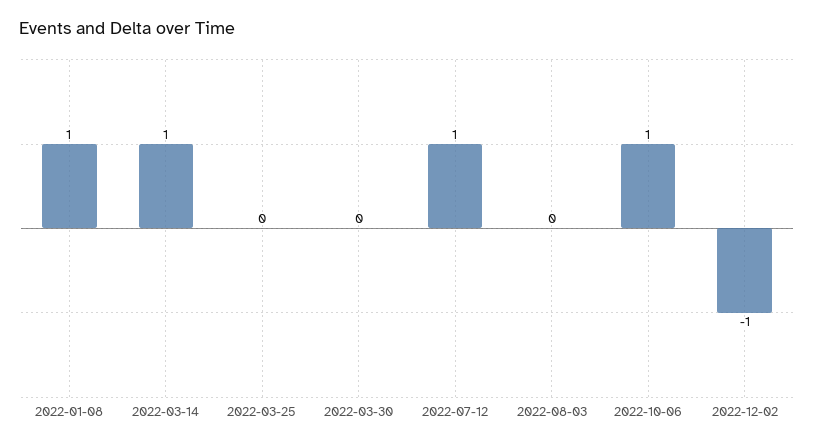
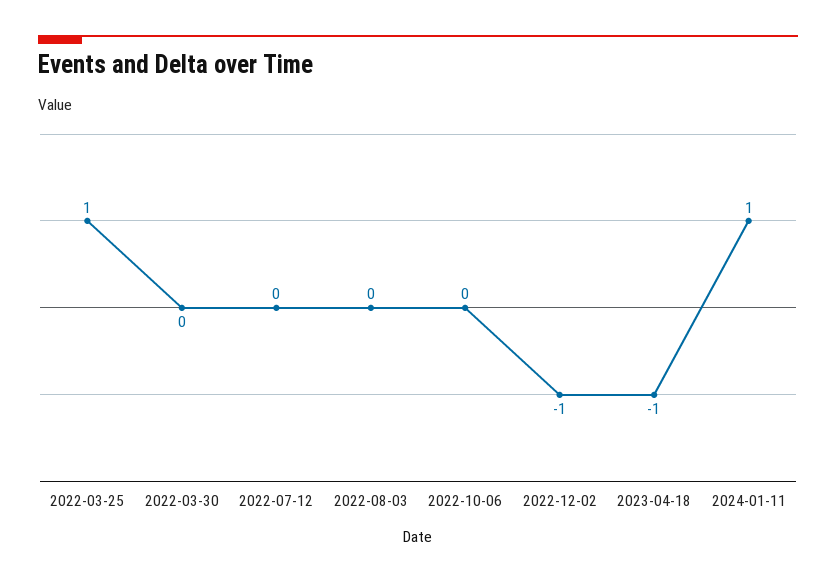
2022-01-08: 1 -> none
2022-03-14: 1 -> none
2022-03-25: 0 -> 1
2022-07-12: 1 -> 0
2022-10-06: 1 -> 0
2023-04-18: none -> -1
2024-01-11: none -> 1

